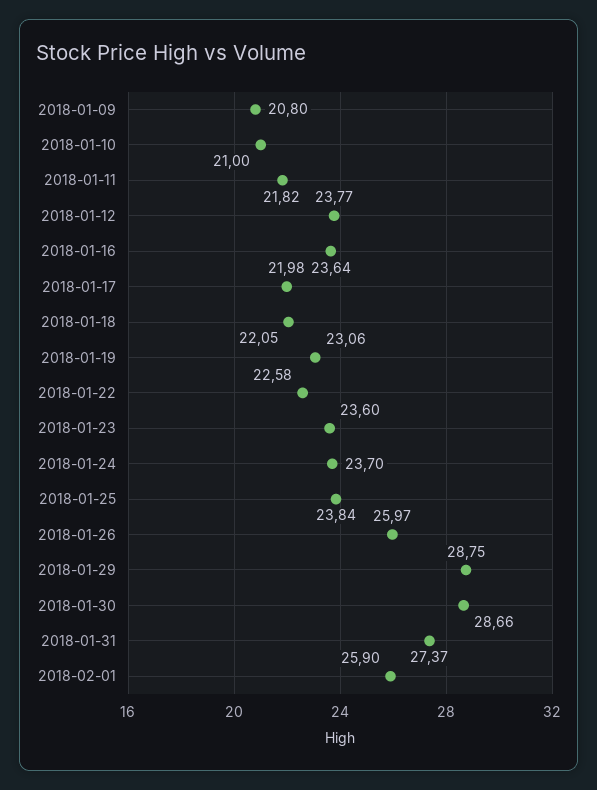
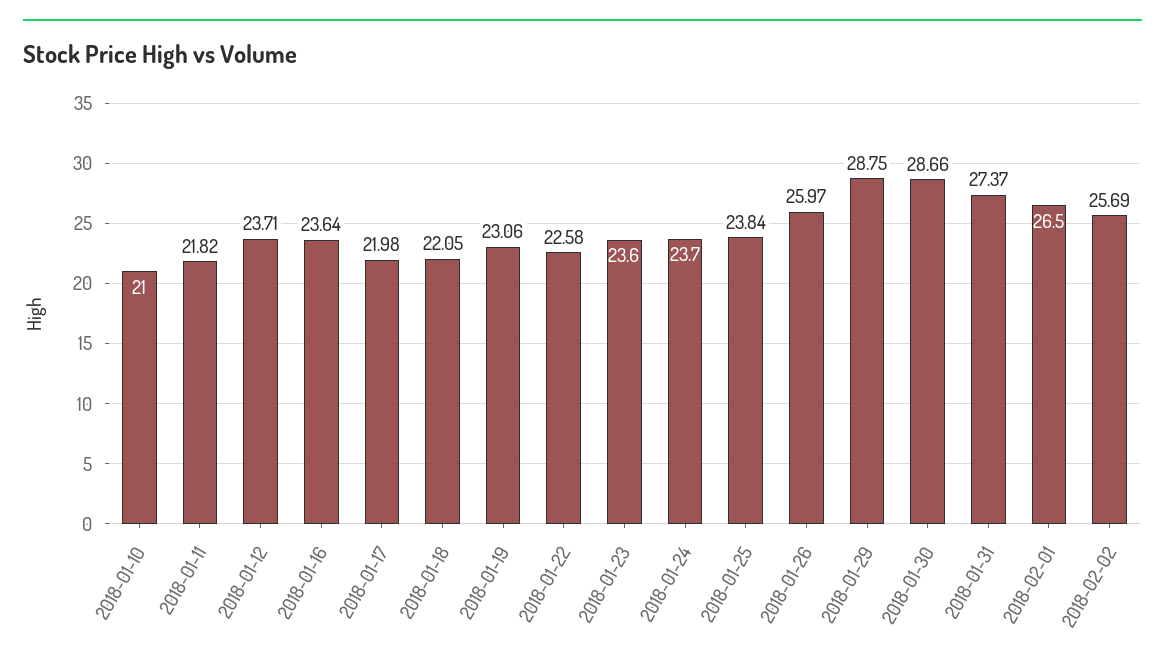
2018-01-09: 20.8 -> none
2018-01-12: 23.77 -> 23.71
2018-02-01: 25.9 -> 26.5
2018-02-02: none -> 25.69

